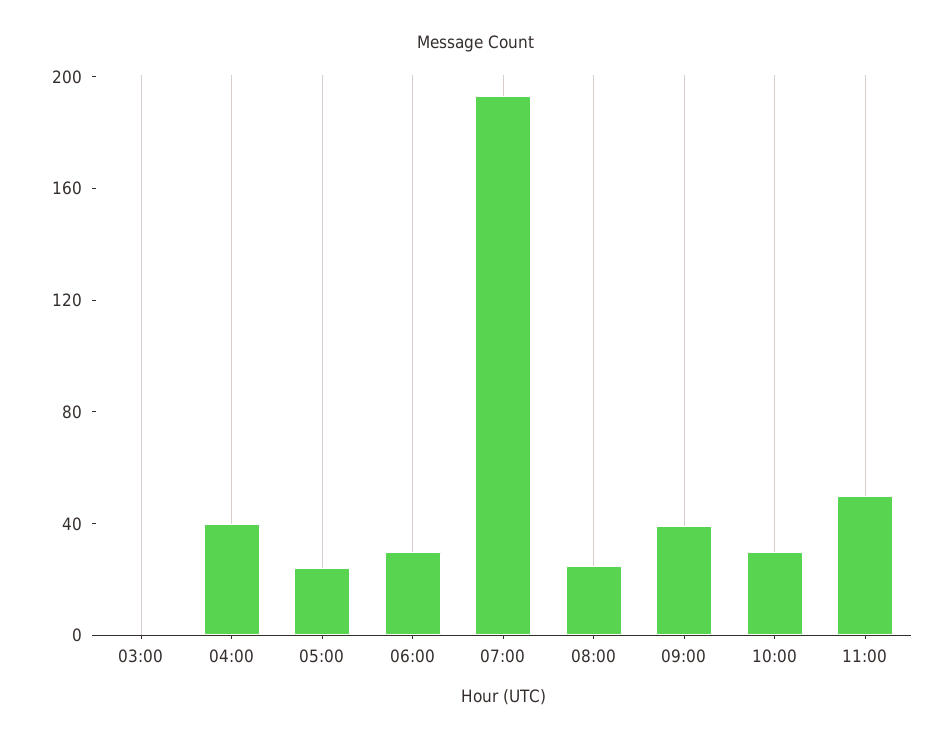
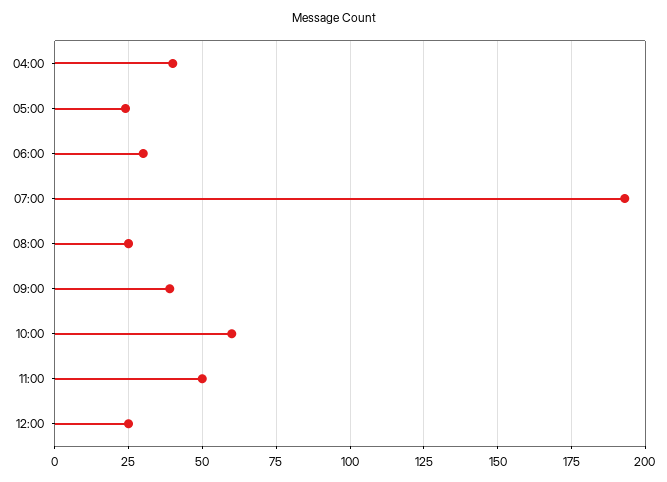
03:00: 0 -> none
10:00: 30 -> 60
12:00: none -> 25

